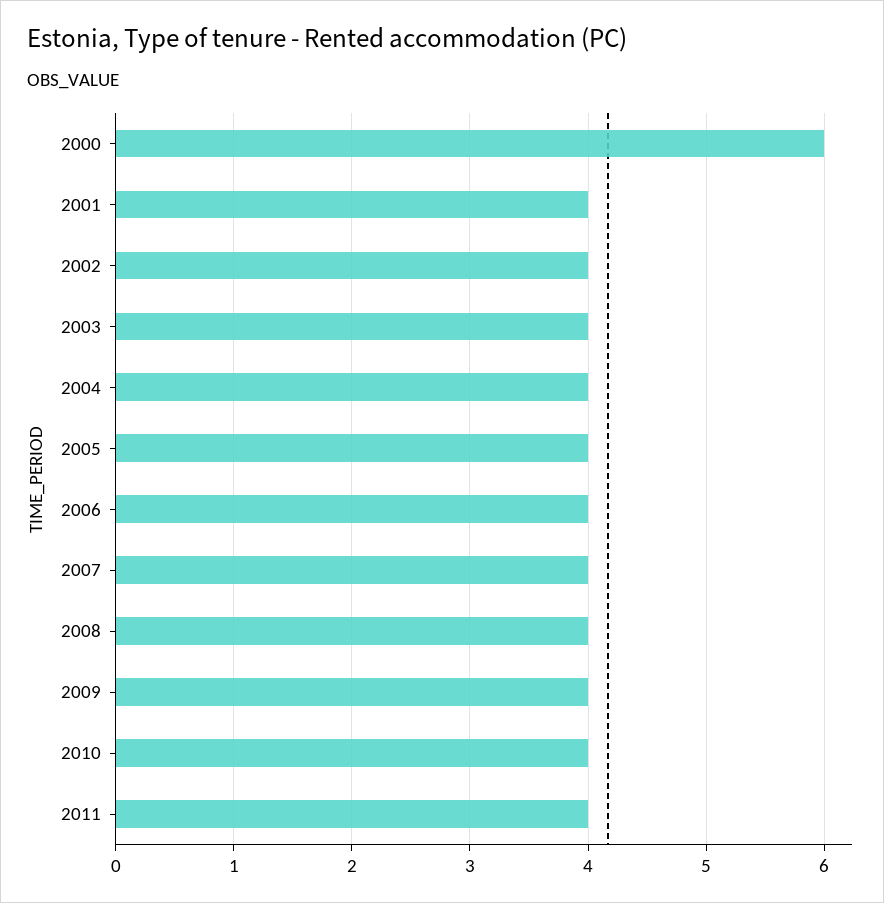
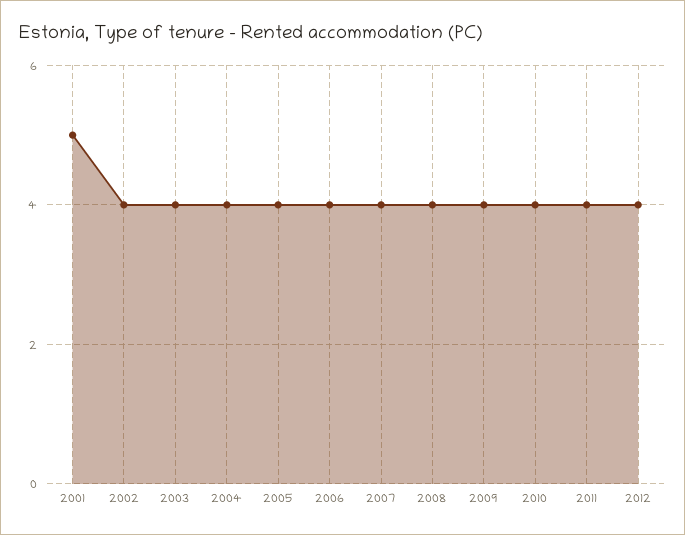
2000: 6 -> none
2001: 4 -> 5
2012: none -> 4

